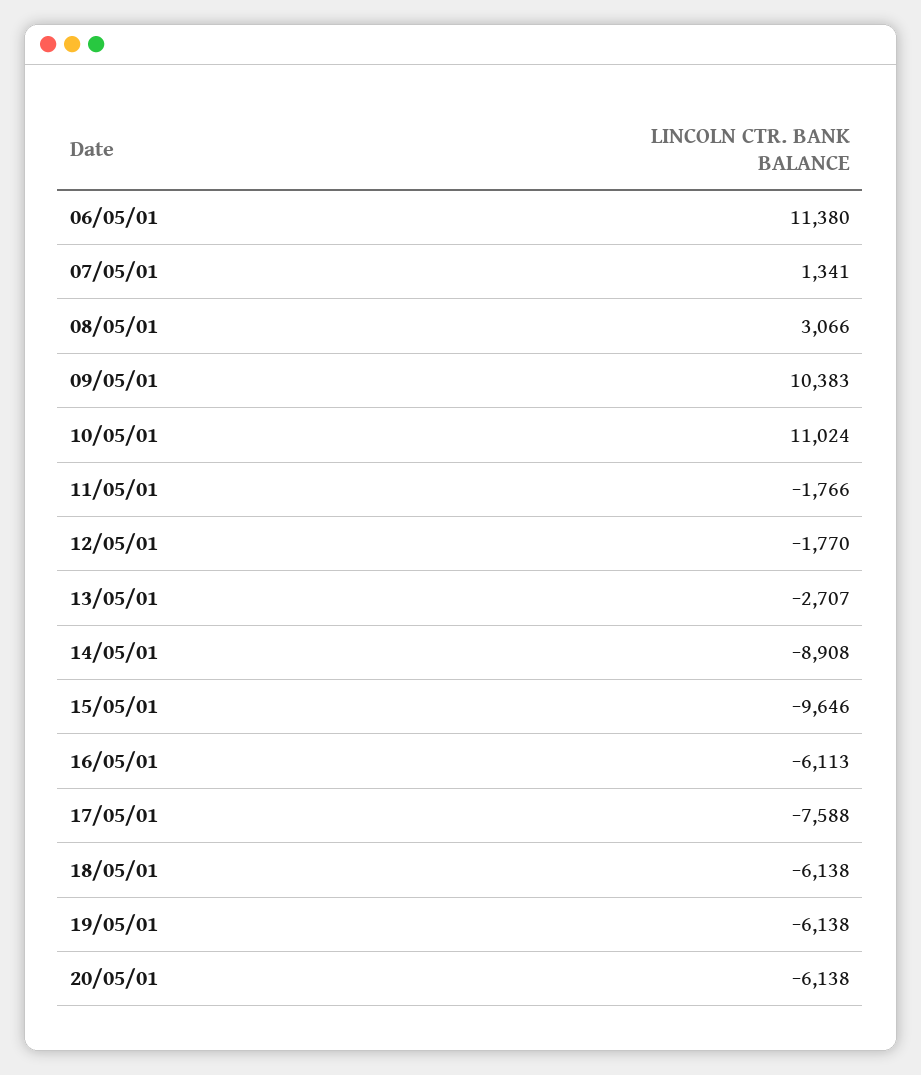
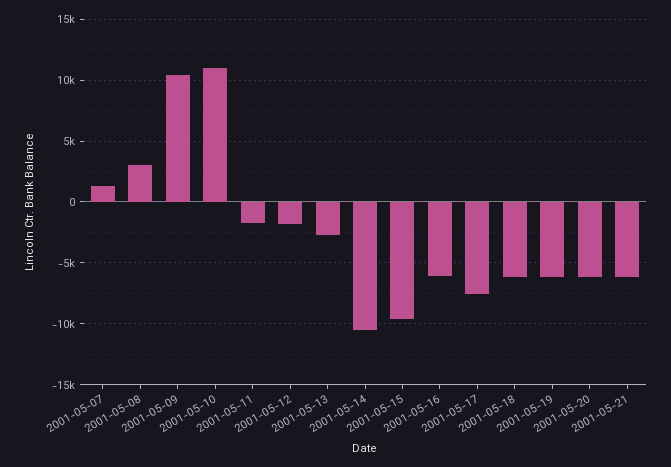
06/05/01: 11380 -> none
14/05/01: -8908 -> -10500
2001-05-21: none -> -6000

